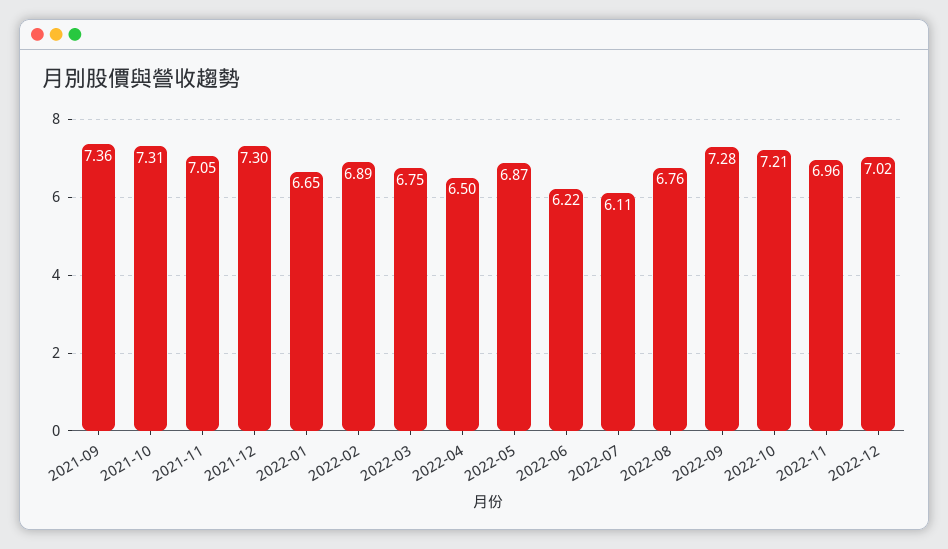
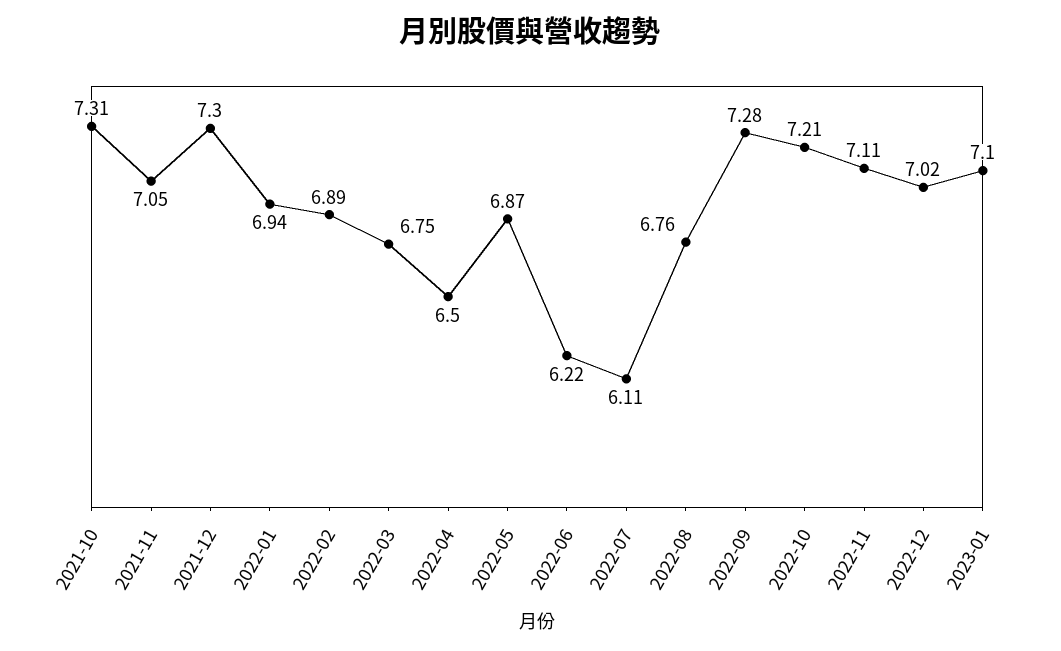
2021-09: 7.36 -> none
2022-01: 6.65 -> 6.94
2022-11: 6.96 -> 7.11
2023-01: none -> 7.1

